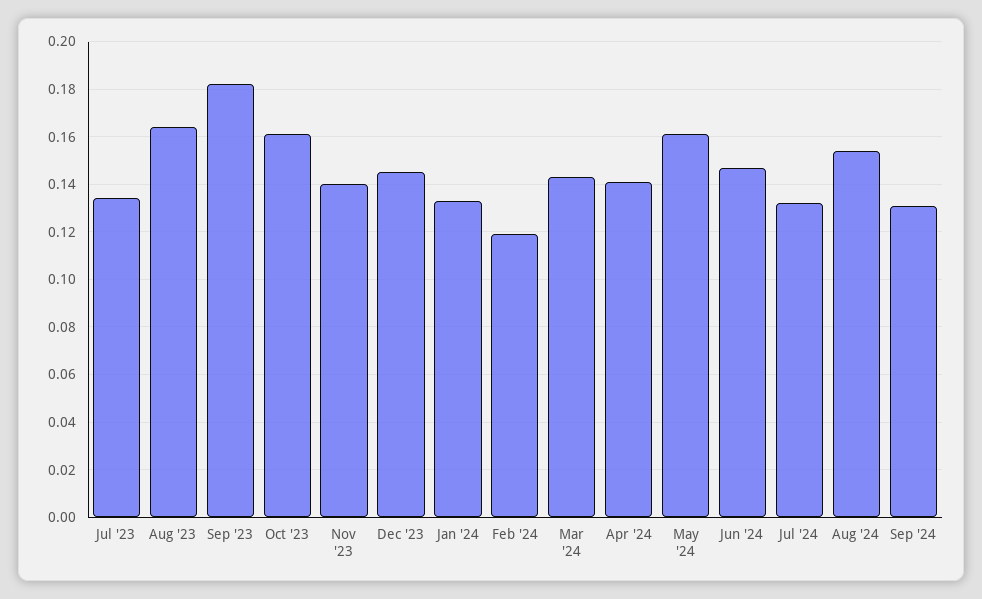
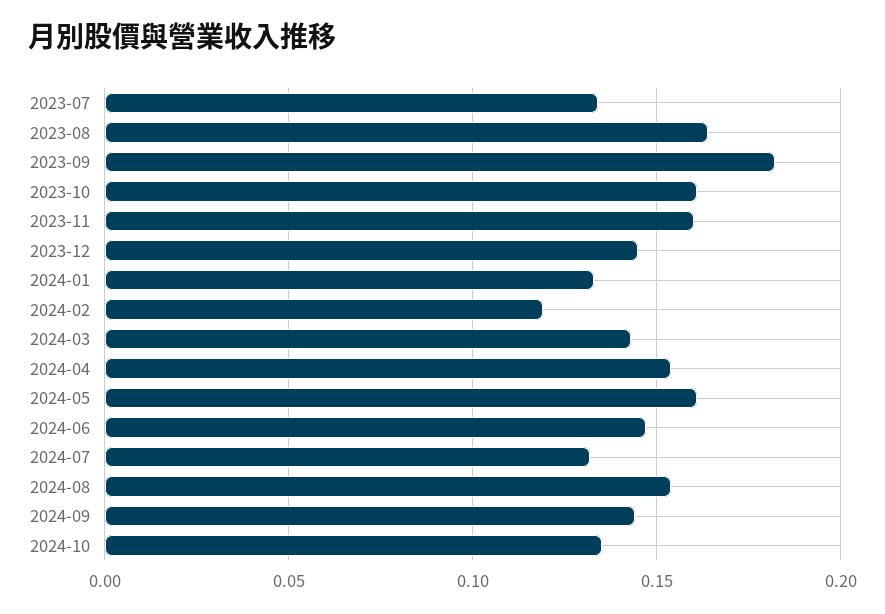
Nov '23: 0.14 -> 0.16
Apr '24: 0.14 -> 0.155
Sep '24: 0.13 -> 0.145
2024-10: none -> 0.135

